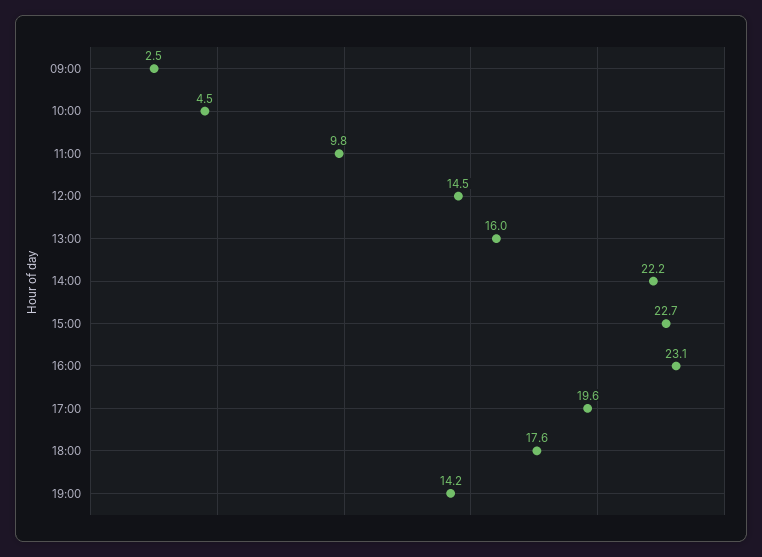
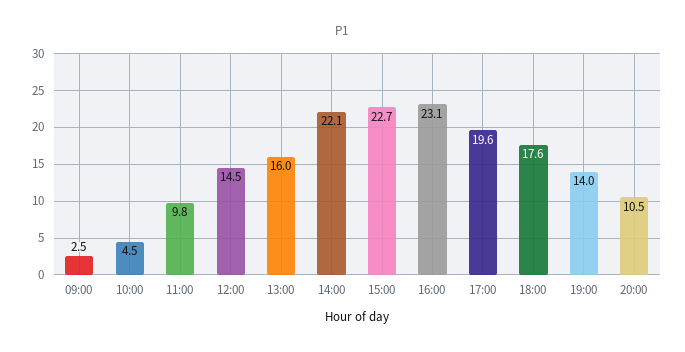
14:00: 22.2 -> 22.1
19:00: 14.2 -> 14
20:00: none -> 10.5

